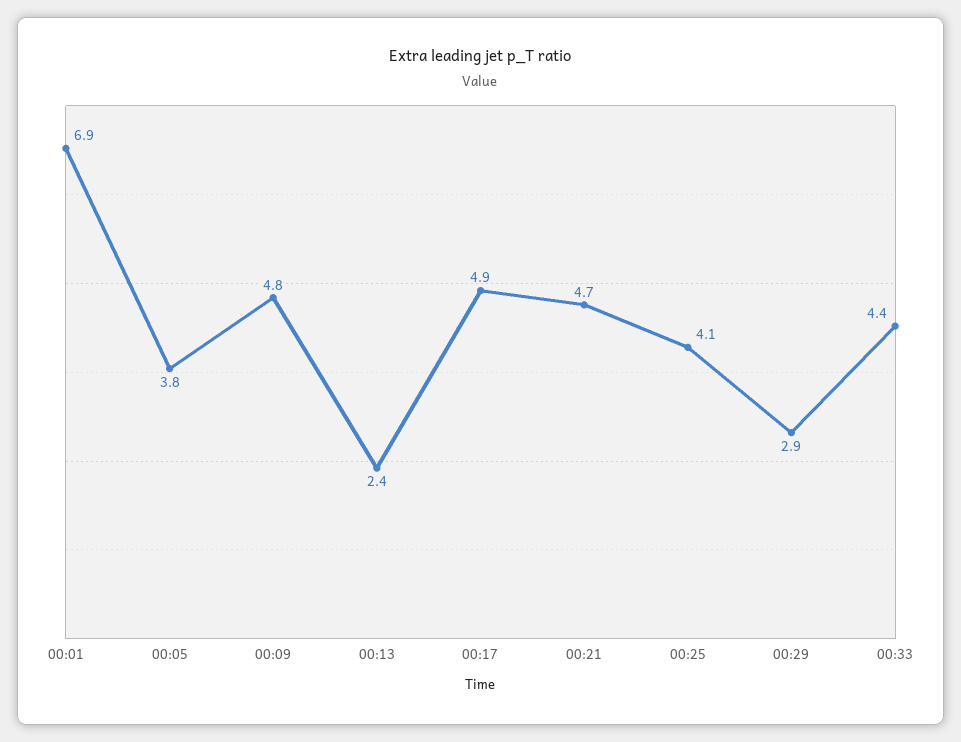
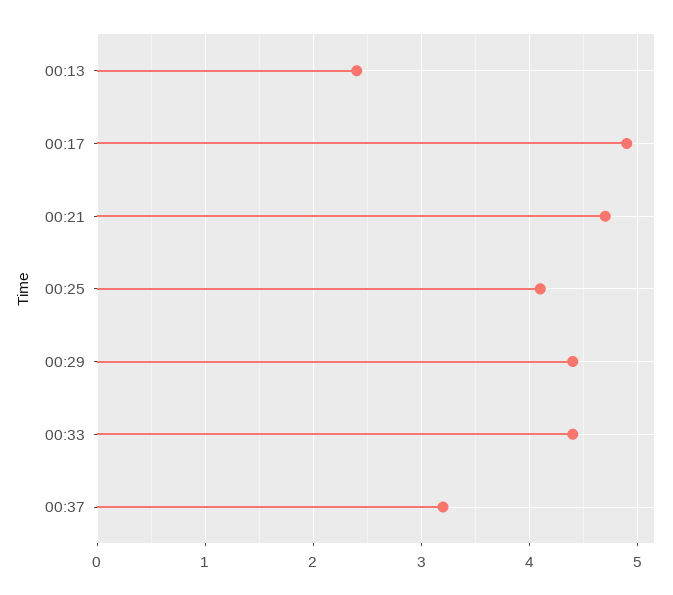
00:01: 6.9 -> none
00:05: 3.8 -> none
00:09: 4.8 -> none
00:29: 2.9 -> 4.4
00:37: none -> 3.2

